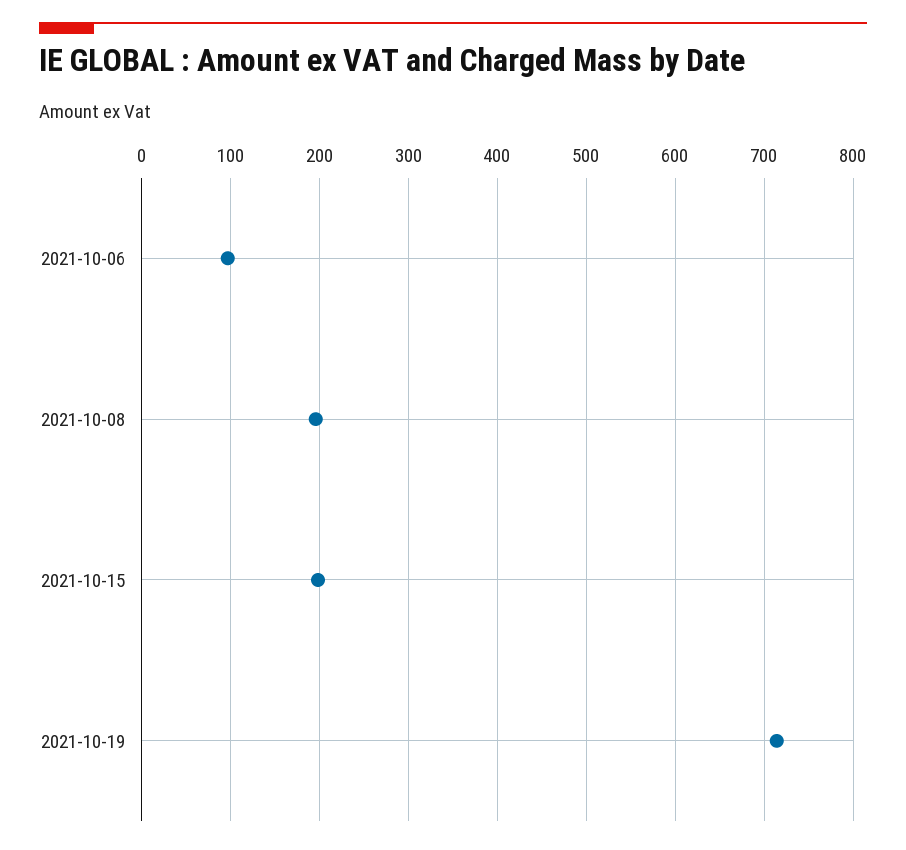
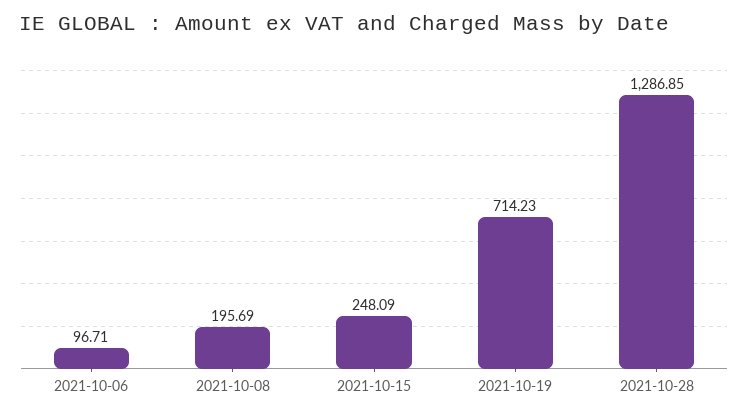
2021-10-15: 200 -> 248.09
2021-10-28: none -> 1286.85

